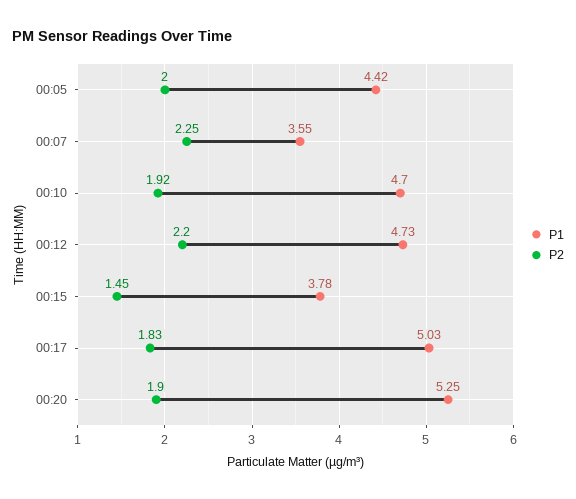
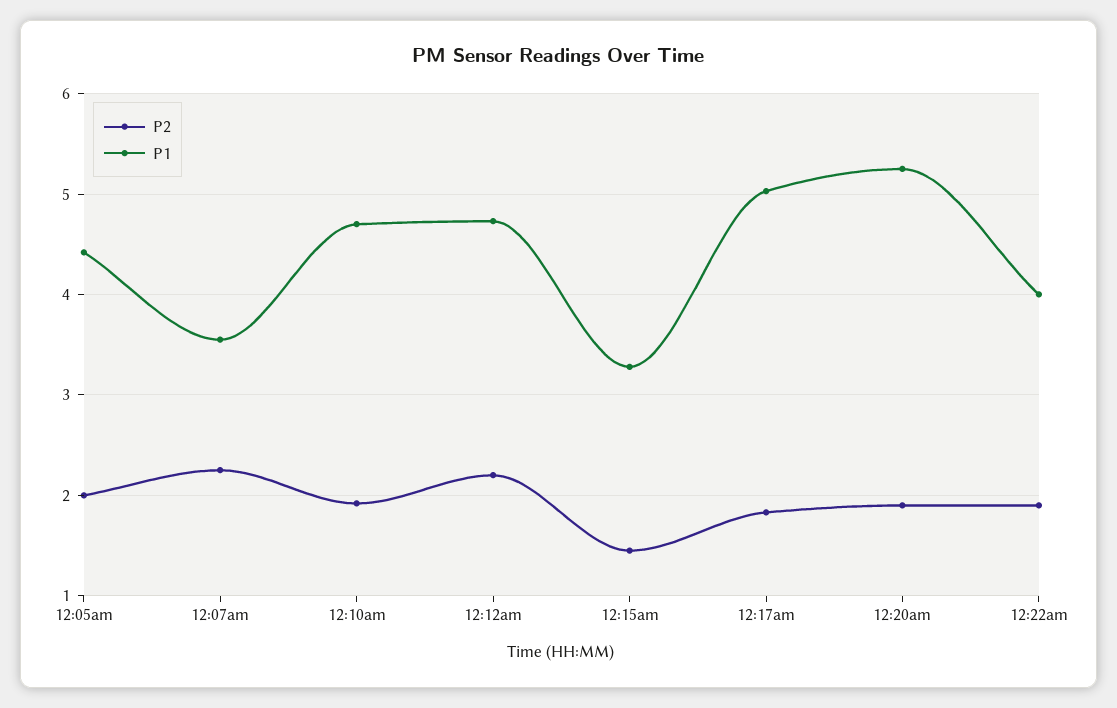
P1, 00:15: 3.78 -> 3.3
P2, 12:22am: none -> 1.9
P1, 12:22am: none -> 4

